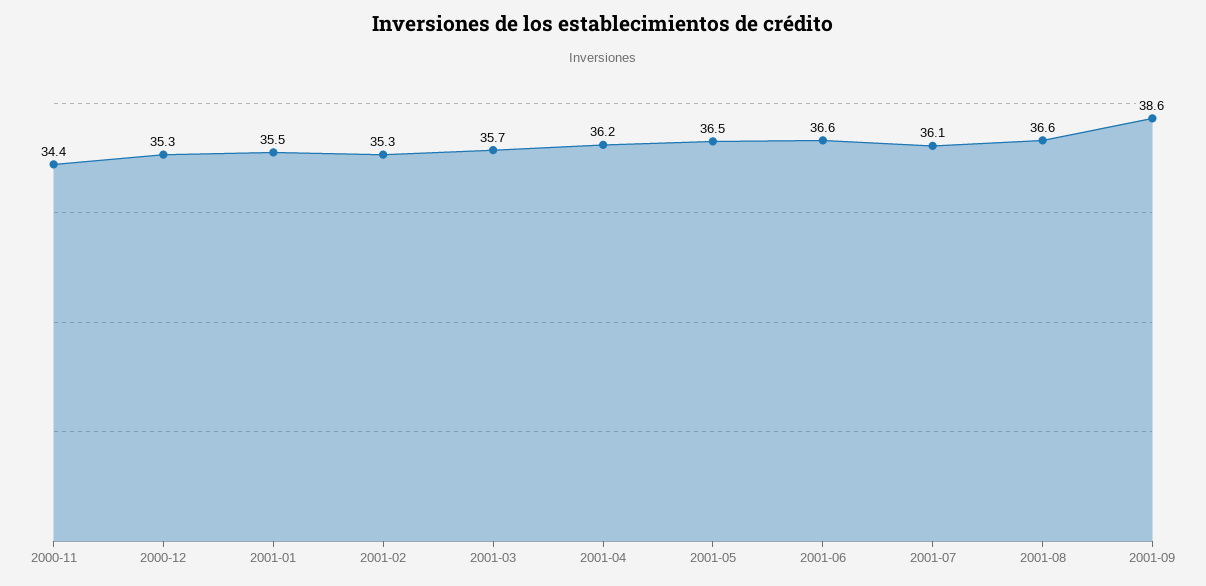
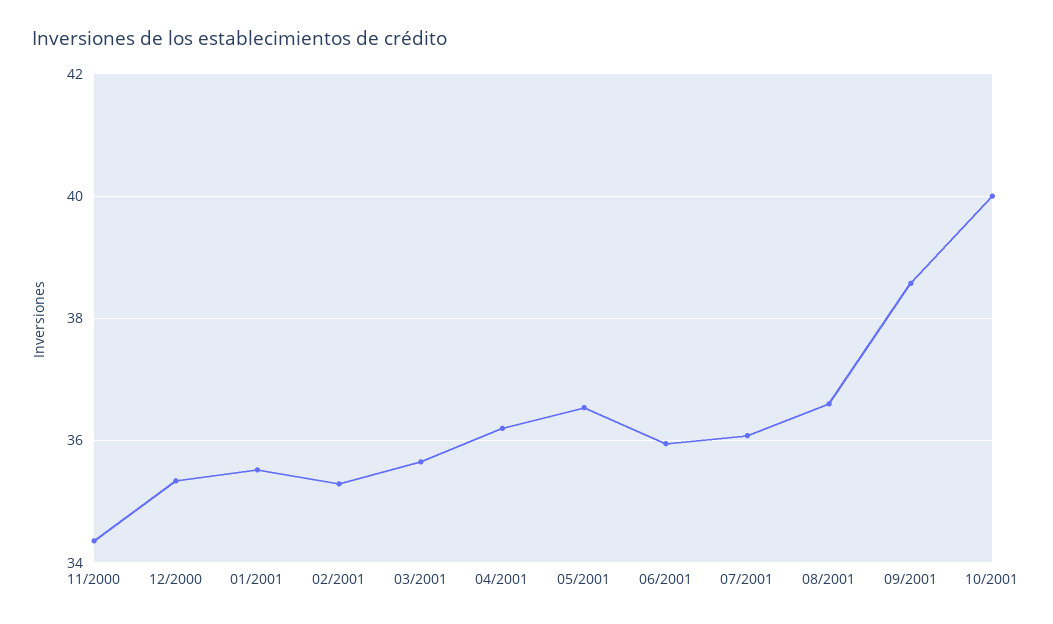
2001-06: 36.6 -> 36
10/2001: none -> 40

